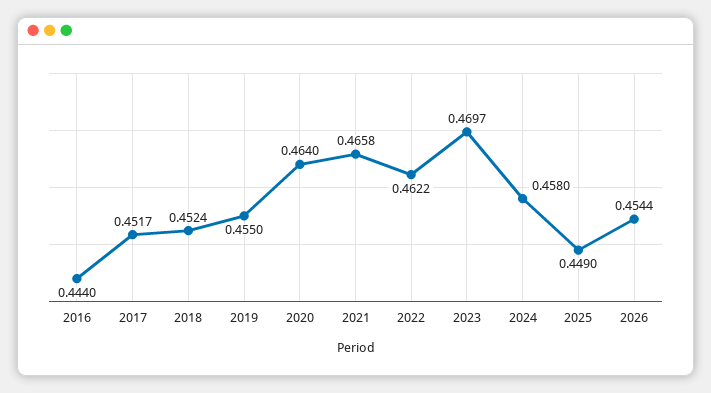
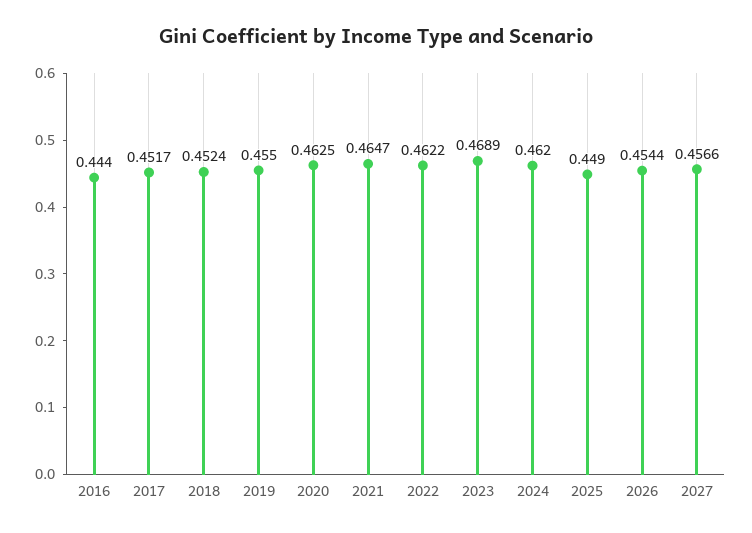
2020: 0.464 -> 0.4625
2021: 0.4658 -> 0.4647
2023: 0.4697 -> 0.4689
2024: 0.458 -> 0.462
2027: none -> 0.4566

